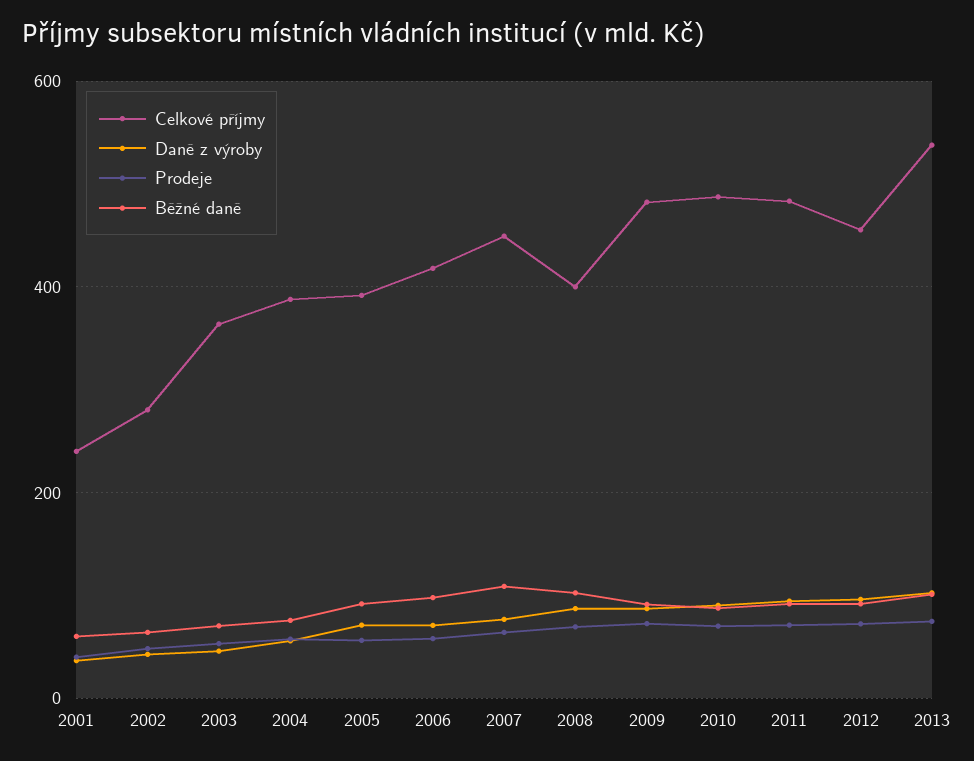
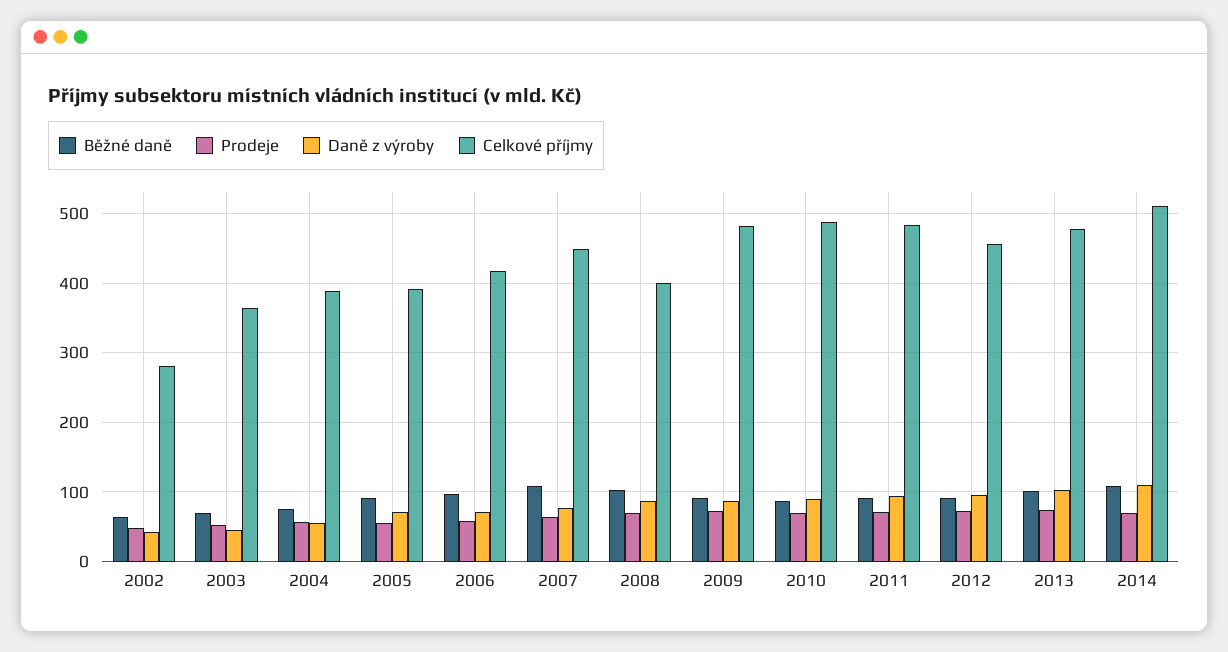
Celkové příjmy, 2001: 240 -> none
Daně z výroby, 2001: 40 -> none
Prodeje, 2001: 40 -> none
Běžné daně, 2001: 60 -> none
Celkové příjmy, 2013: 540 -> 480
Běžné daně, 2014: none -> 110
Prodeje, 2014: none -> 70
Daně z výroby, 2014: none -> 110
Celkové příjmy, 2014: none -> 510

